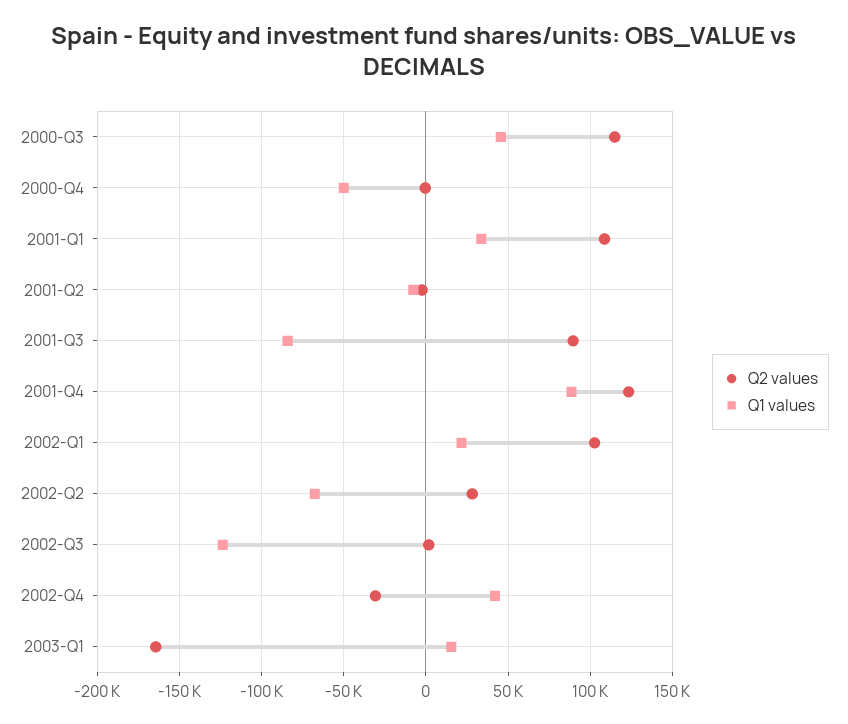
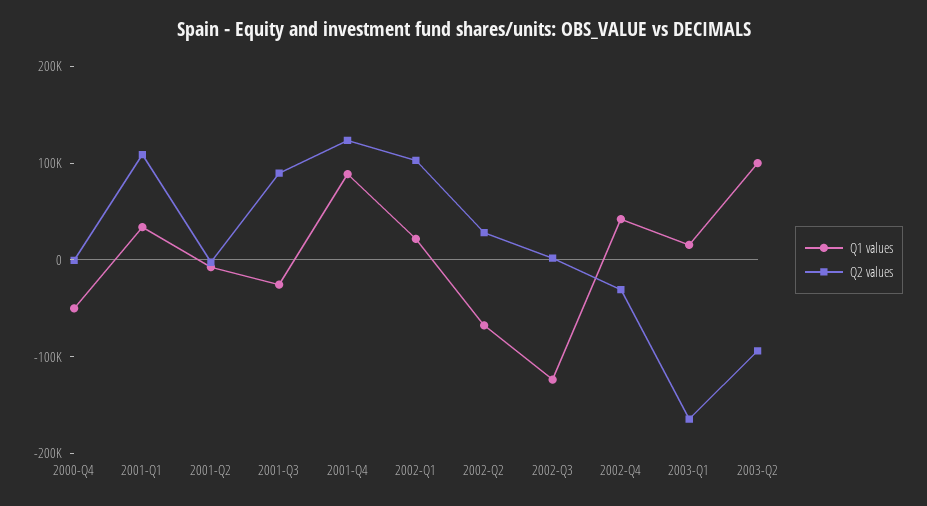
Q2 values, 2000-Q3: 115000 -> none
Q1 values, 2000-Q3: 45000 -> none
Q1 values, 2001-Q3: -85000 -> -20000
Q1 values, 2003-Q2: none -> 100000
Q2 values, 2003-Q2: none -> -100000

